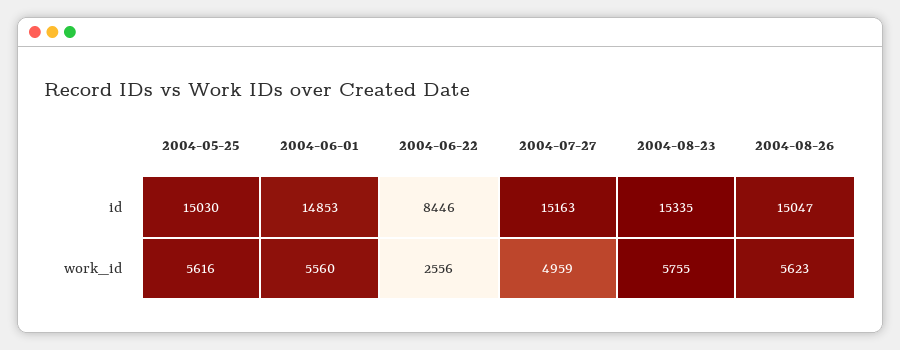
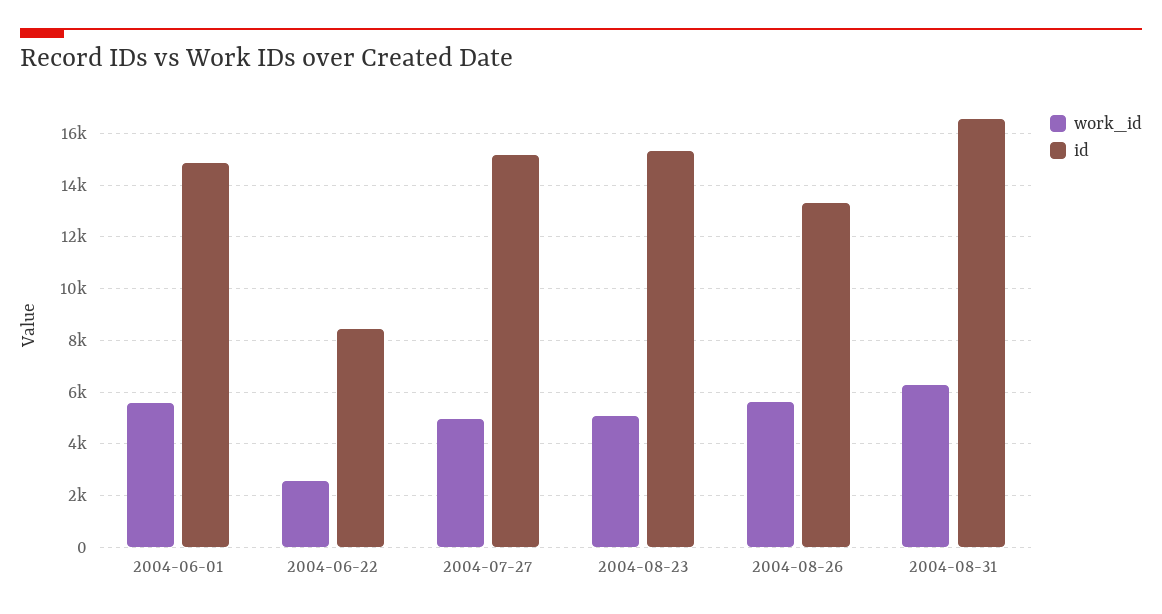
id, 2004-05-25: 15030 -> none
id, 2004-08-26: 15047 -> 13250
work_id, 2004-05-25: 5616 -> none
work_id, 2004-08-23: 5755 -> 5000
work_id, 2004-08-31: none -> 6250
id, 2004-08-31: none -> 16500

